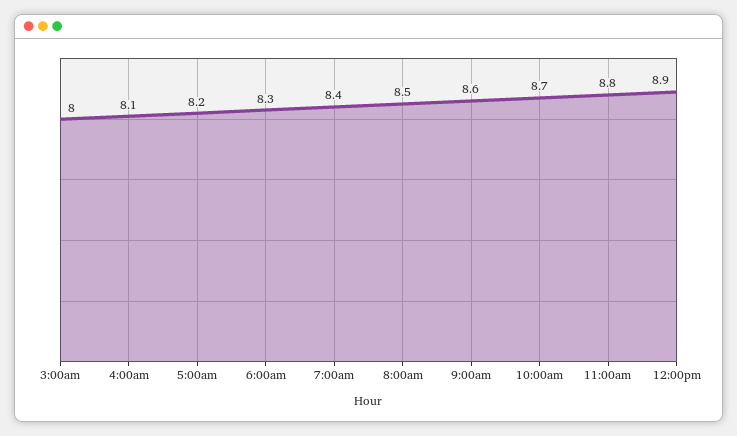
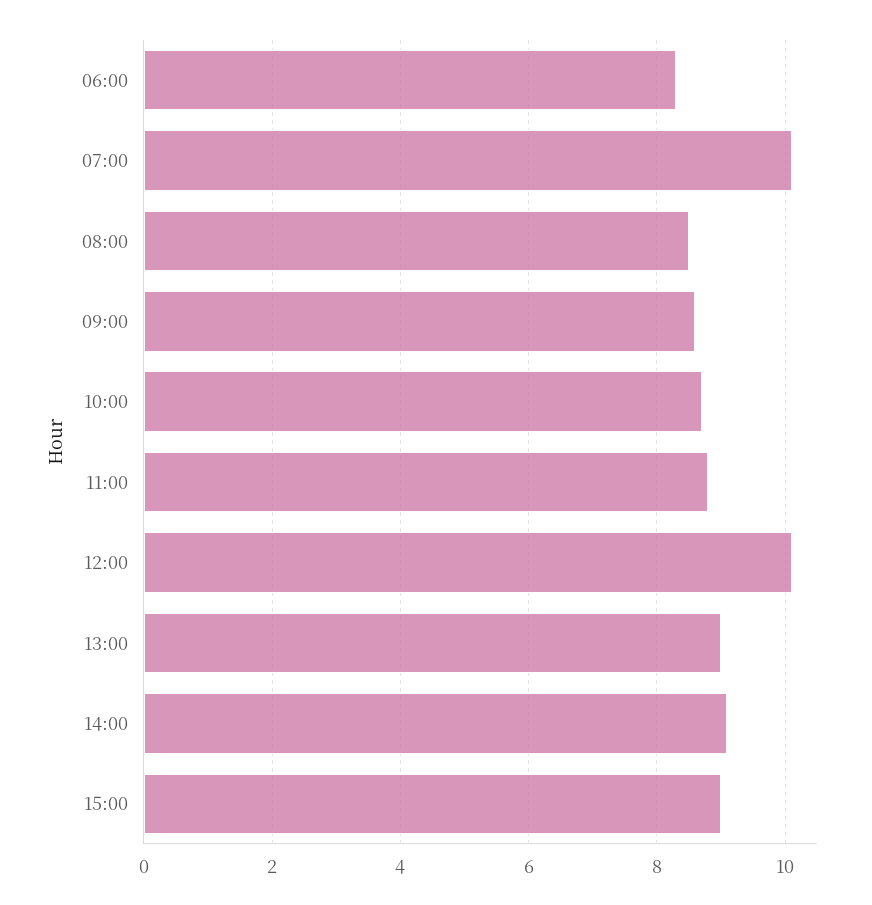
3:00am: 8 -> none
4:00am: 8.1 -> none
5:00am: 8.2 -> none
7:00am: 8.4 -> 10
12:00pm: 8.9 -> 10
13:00: none -> 9
14:00: none -> 9
15:00: none -> 9

